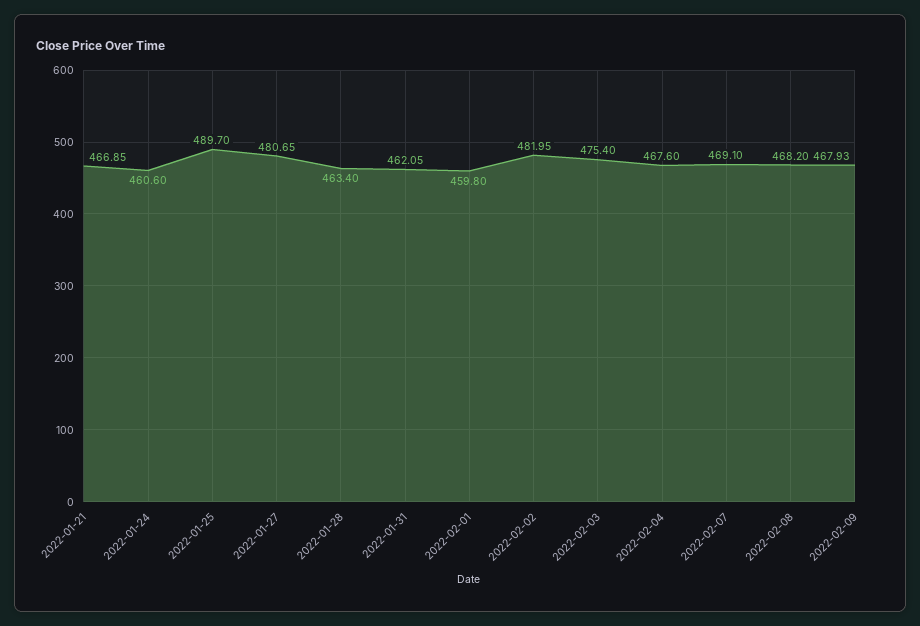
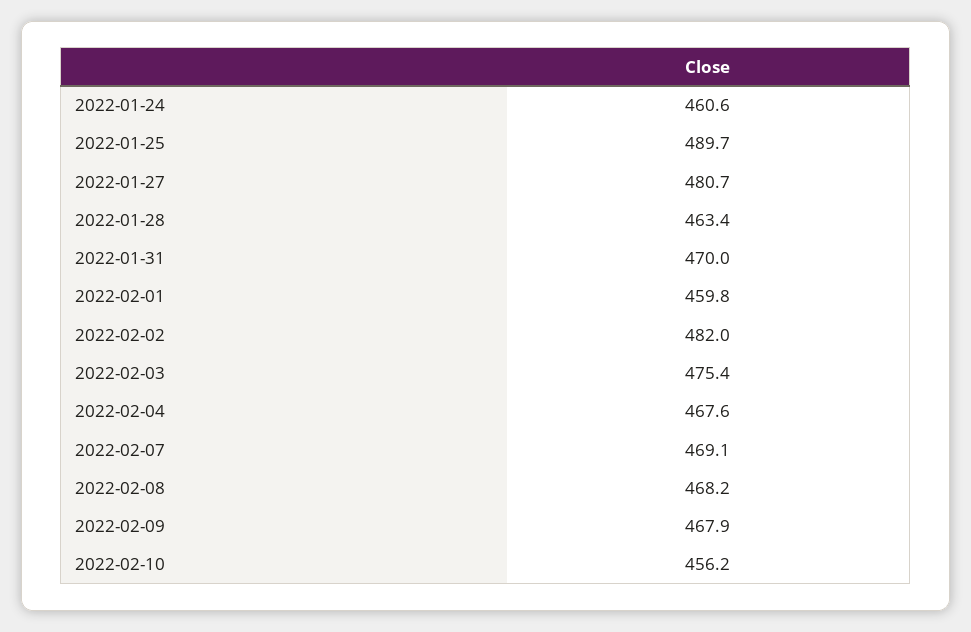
2022-01-21: 466.85 -> none
2022-01-31: 462.05 -> 470
2022-02-10: none -> 456.2

